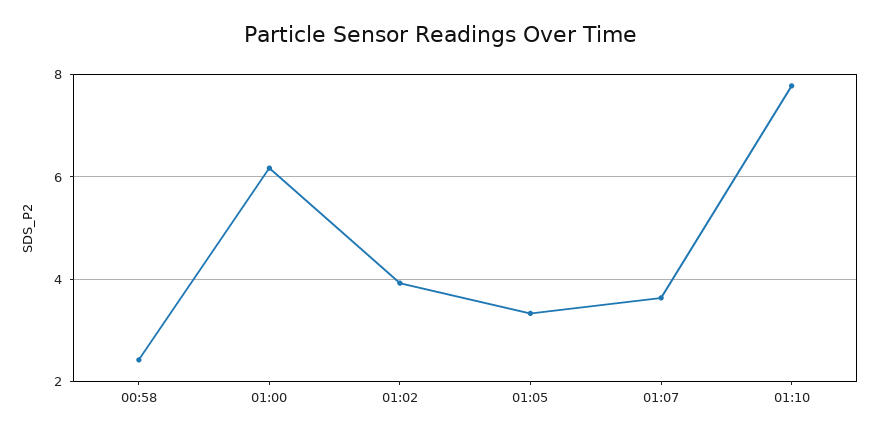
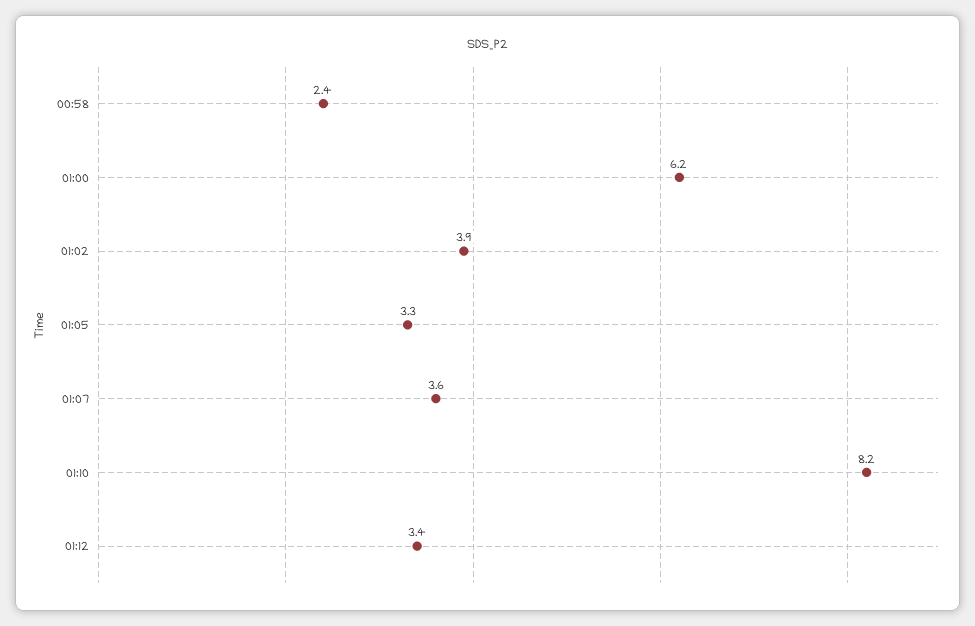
01:10: 7.8 -> 8.2
01:12: none -> 3.4

